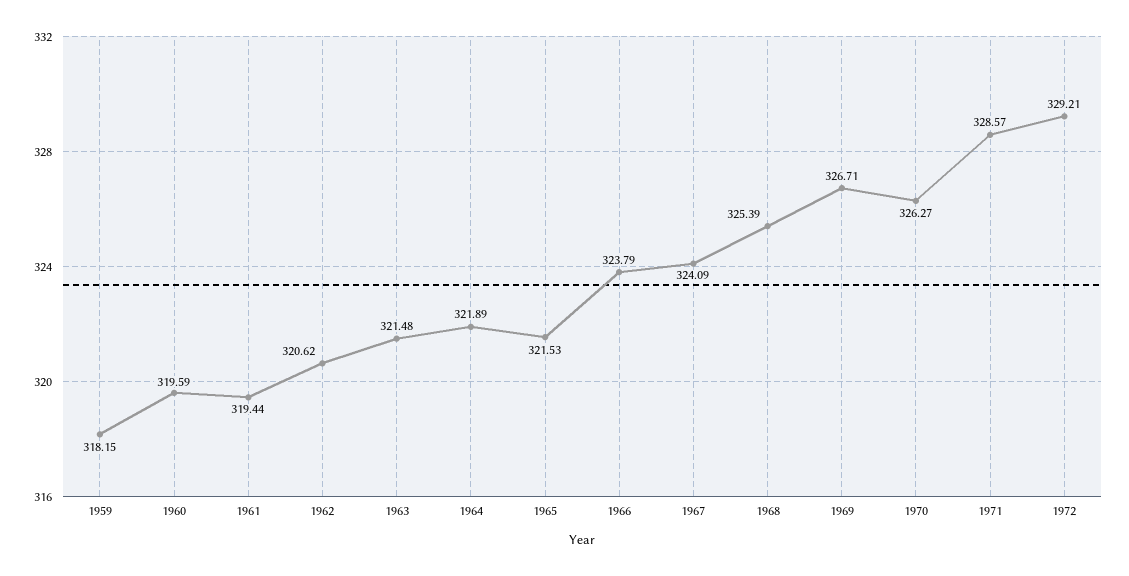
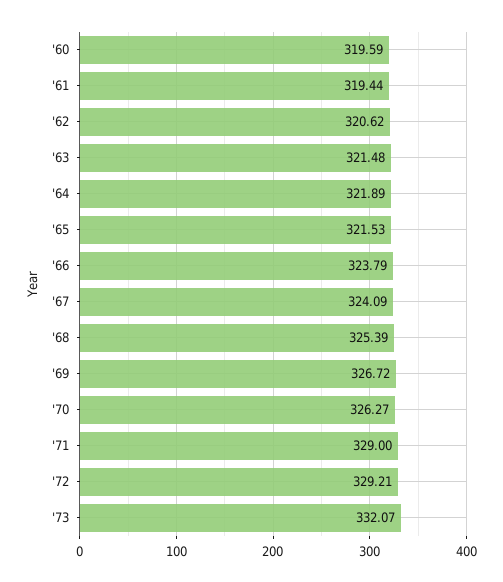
1959: 318.15 -> none
1969: 326.71 -> 326.72
1971: 328.57 -> 329
'73: none -> 332.07

